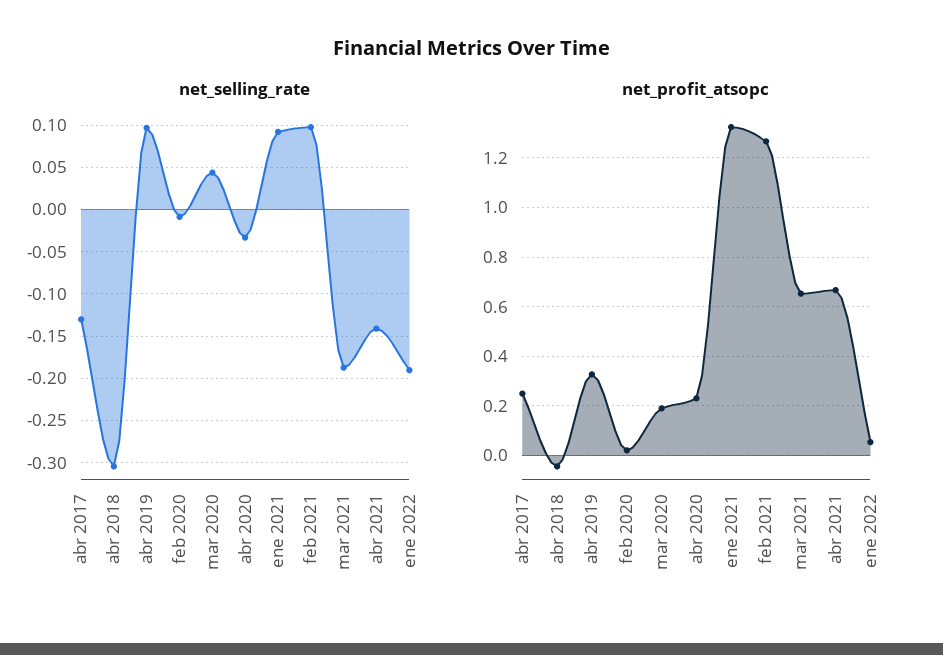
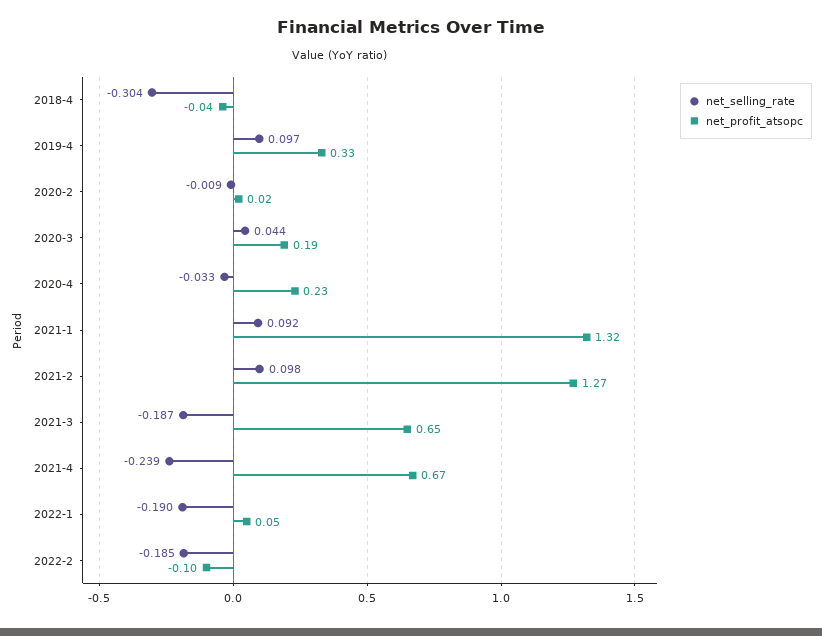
net_selling_rate, abr 2017: -0.13 -> none
net_selling_rate, abr 2021: -0.14 -> -0.239
net_profit_atsopc, abr 2017: 0.25 -> none
net_selling_rate, 2022-2: none -> -0.185
net_profit_atsopc, 2022-2: none -> -0.1

